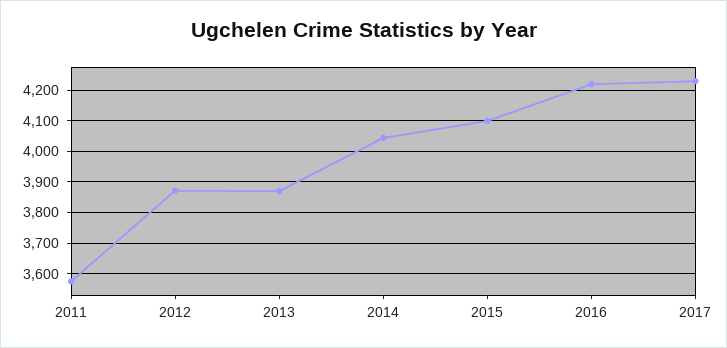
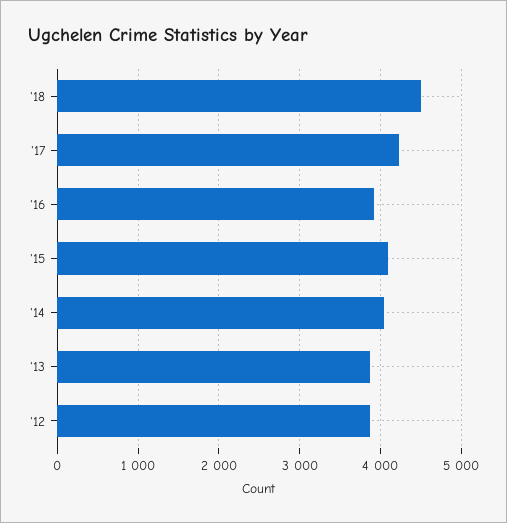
2011: 3580 -> none
2016: 4220 -> 3900
'18: none -> 4500

